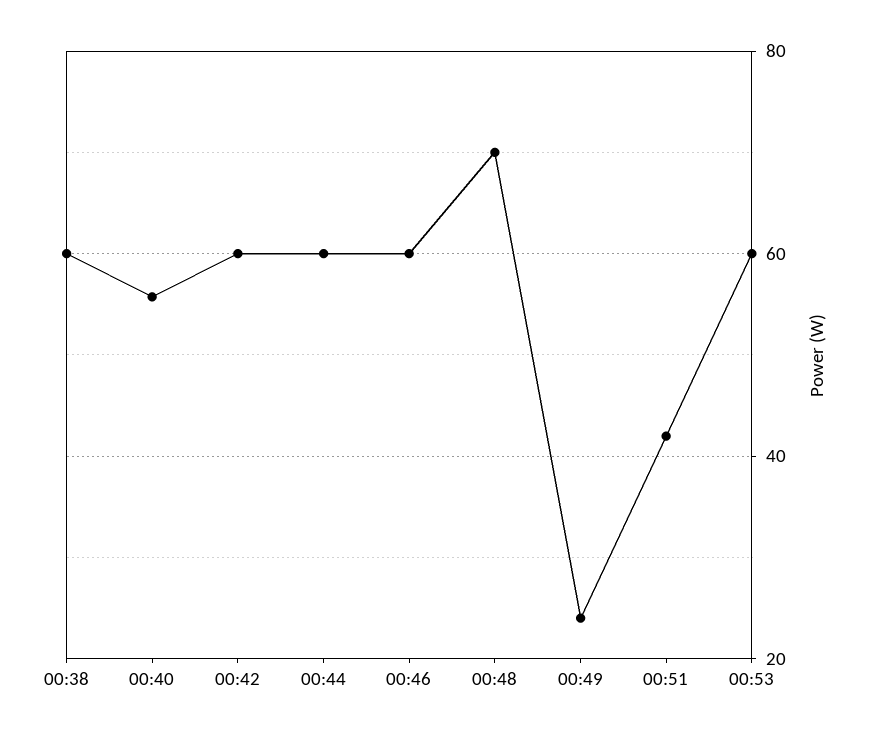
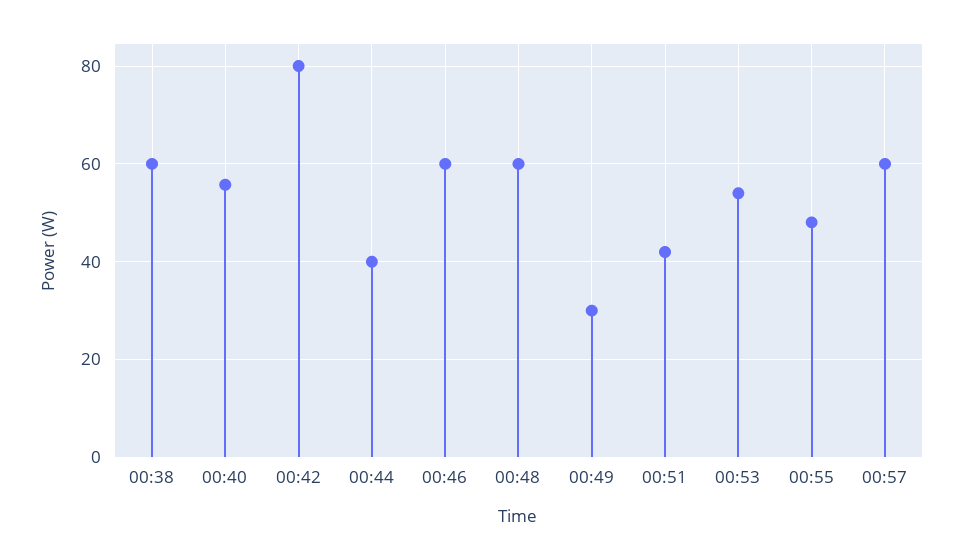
00:42: 60 -> 80
00:44: 60 -> 40
00:48: 70 -> 60
00:49: 24 -> 30
00:53: 60 -> 54
00:55: none -> 48
00:57: none -> 60

